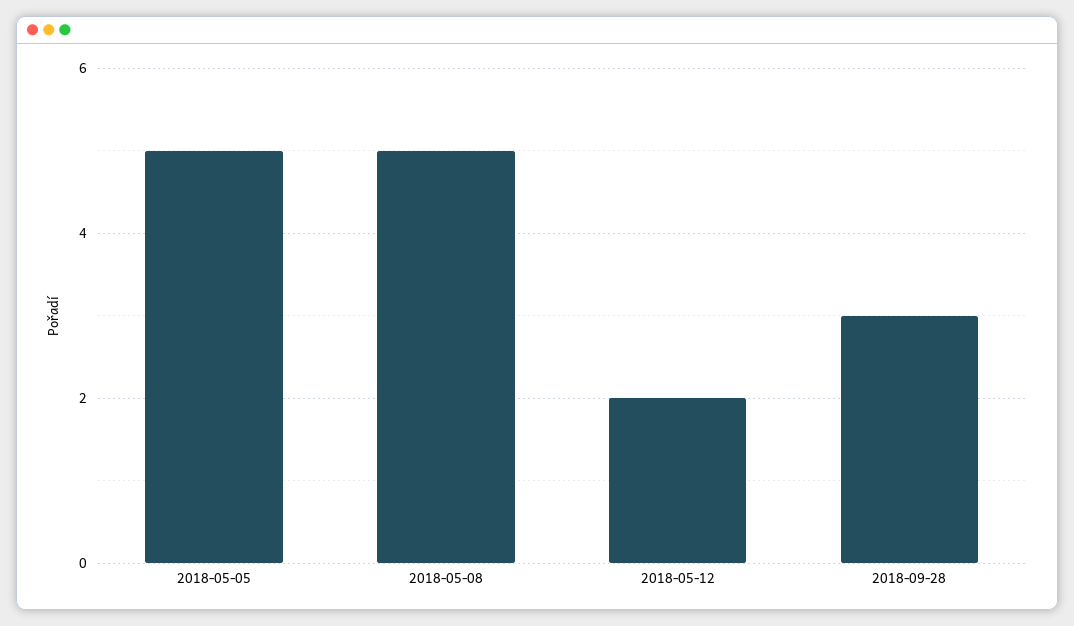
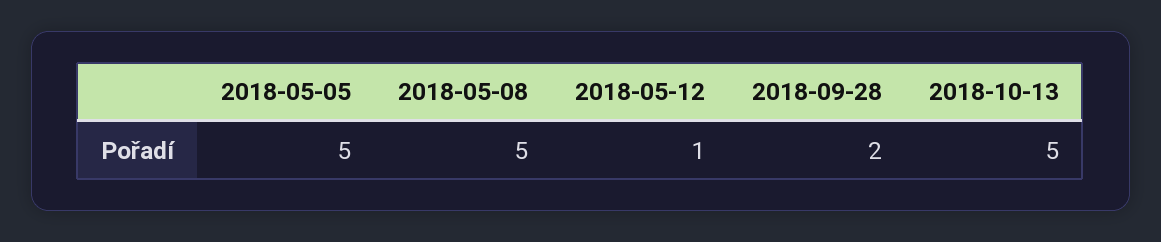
2018-05-12: 2 -> 1
2018-09-28: 3 -> 2
2018-10-13: none -> 5

